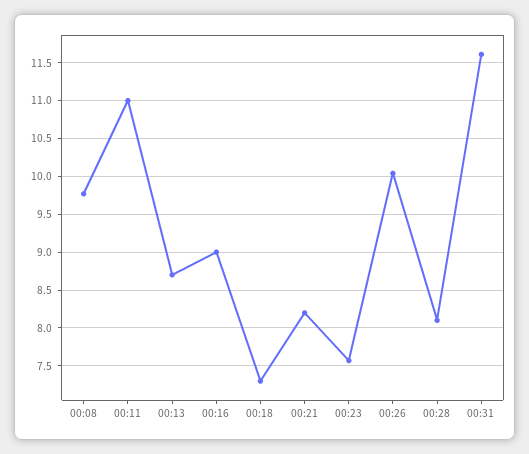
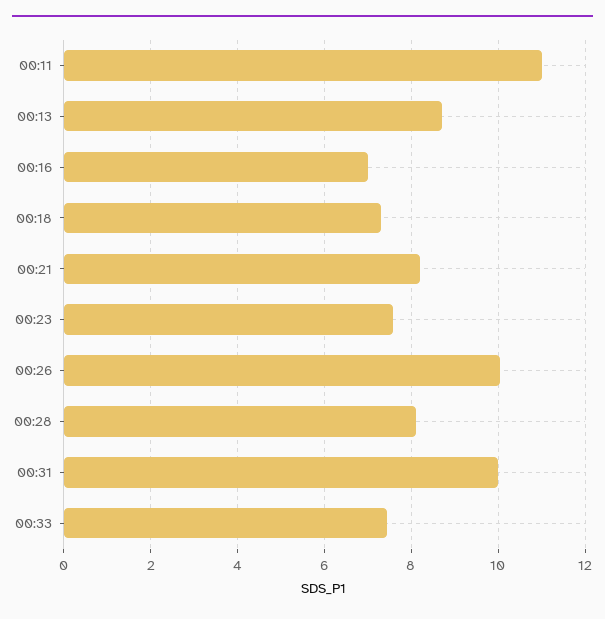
00:08: 9.8 -> none
00:16: 9 -> 7
00:31: 11.6 -> 10
00:33: none -> 7.4

